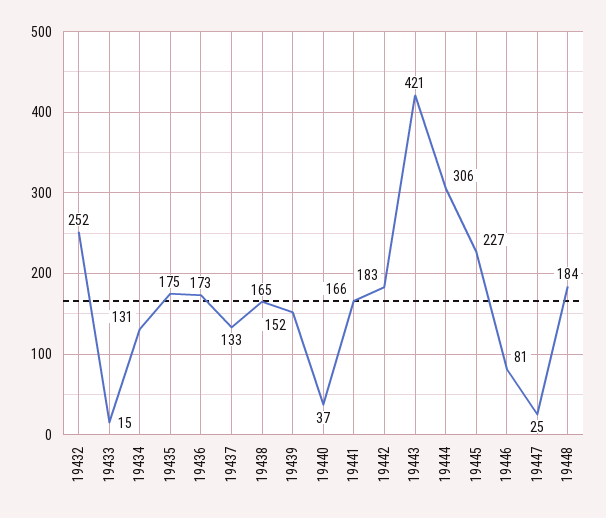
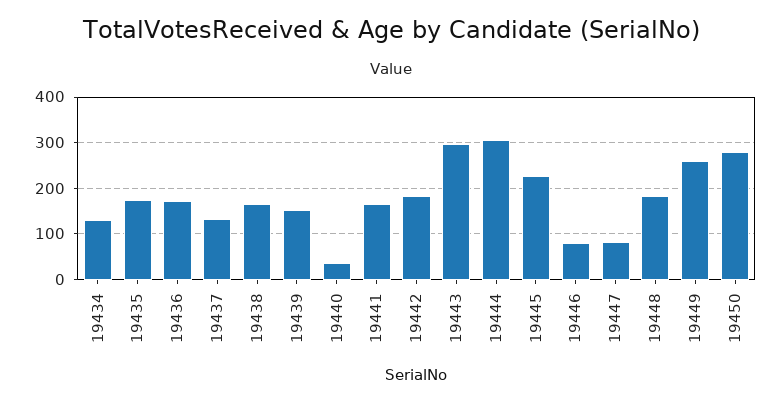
19432: 252 -> none
19433: 15 -> none
19443: 421 -> 300
19447: 25 -> 80
19449: none -> 260
19450: none -> 280

